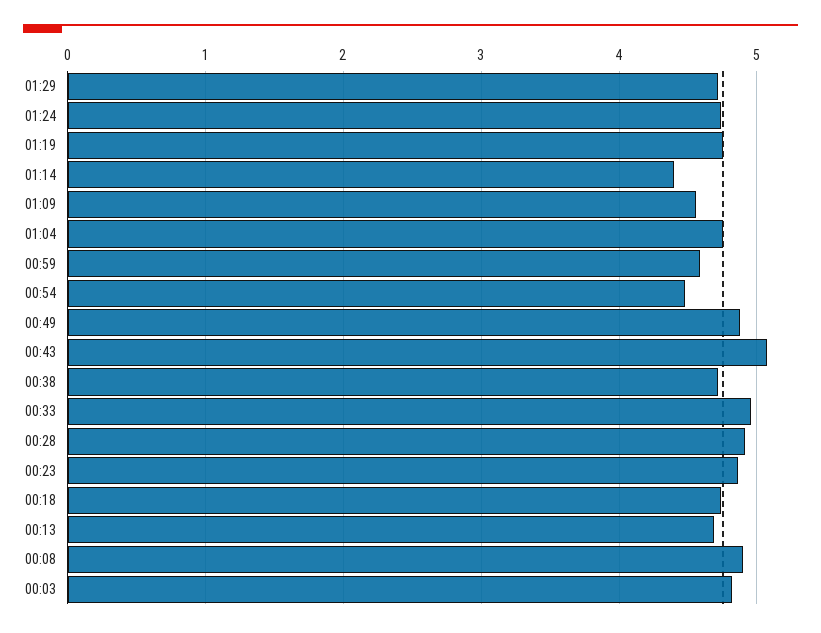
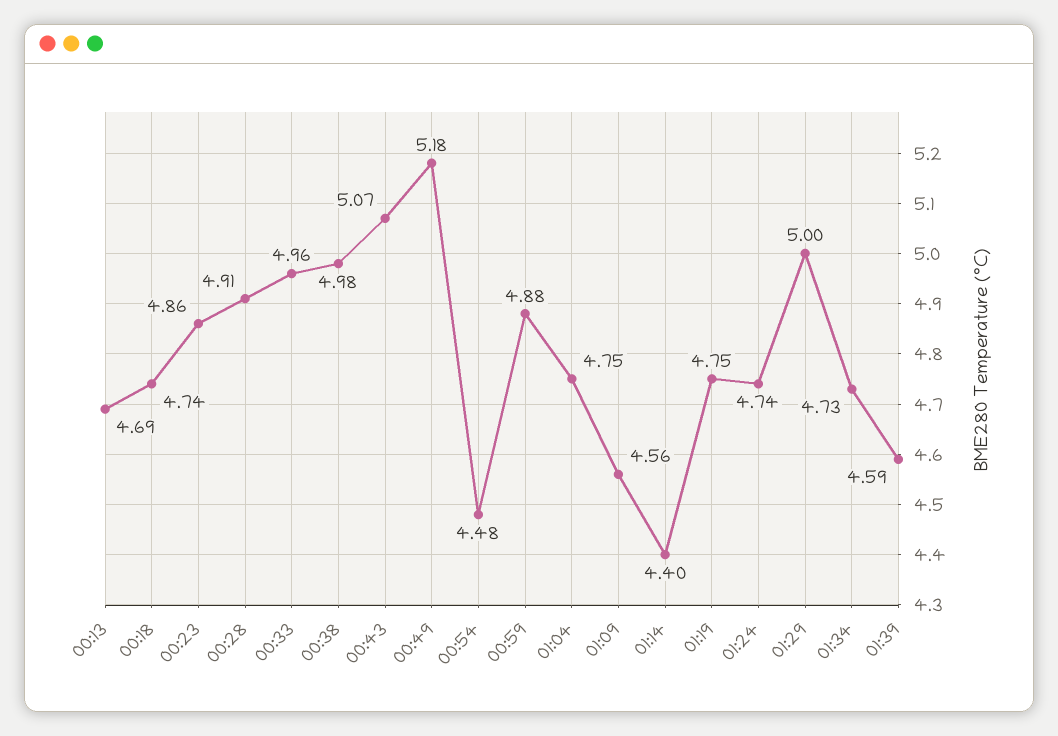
01:29: 4.7 -> 5
00:59: 4.6 -> 4.88
00:49: 4.9 -> 5.18
00:38: 4.7 -> 4.98
00:08: 4.9 -> none
00:03: 4.8 -> none
01:34: none -> 4.73
01:39: none -> 4.59

